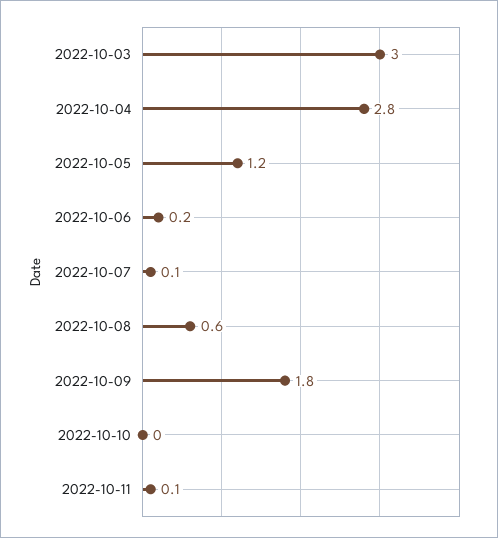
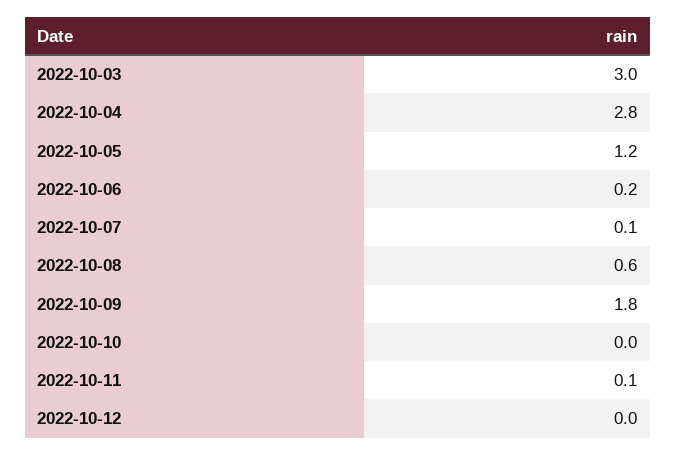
2022-10-12: none -> 0

